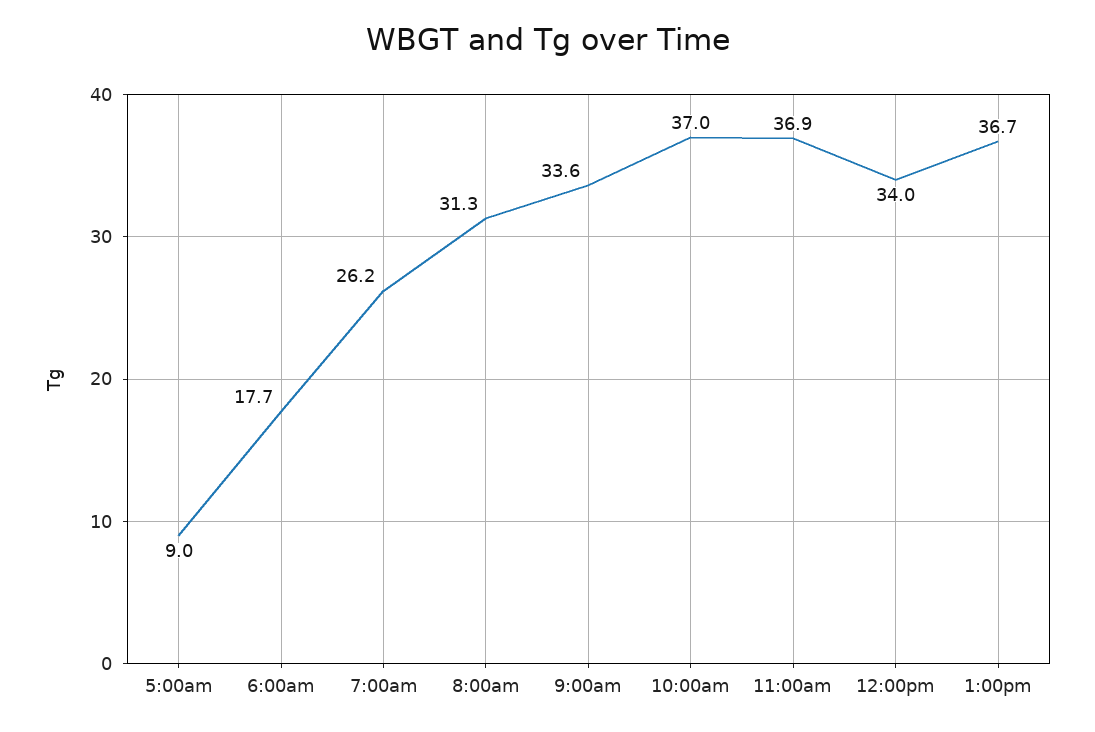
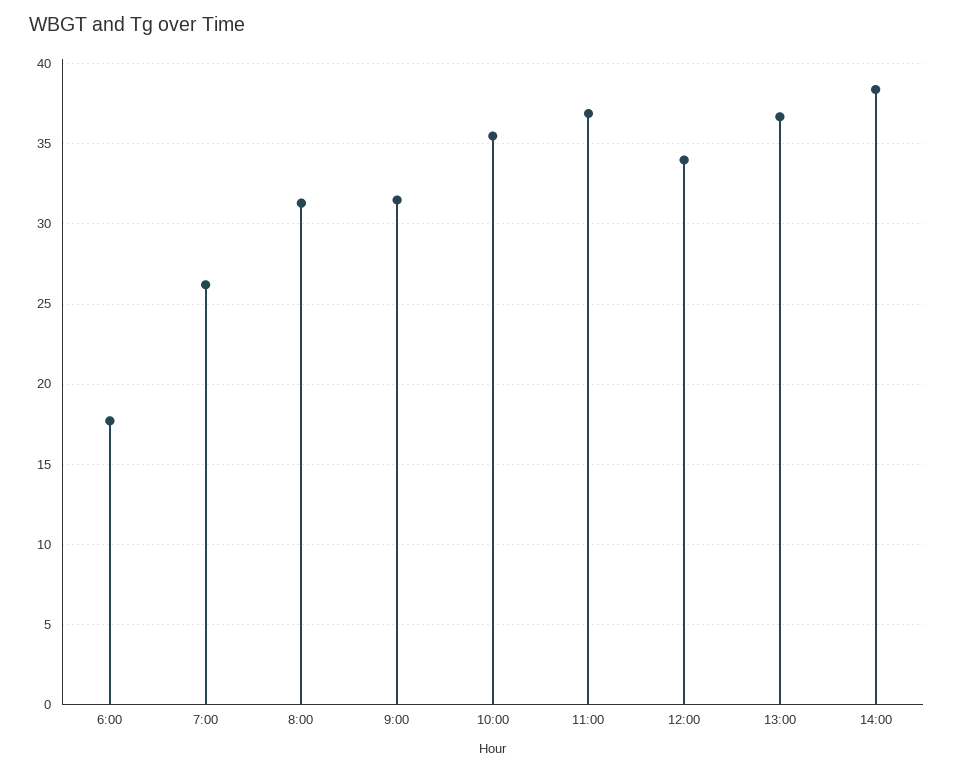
5:00am: 9 -> none
9:00am: 33.6 -> 31.5
10:00am: 37 -> 35.5
14:00: none -> 38.5

